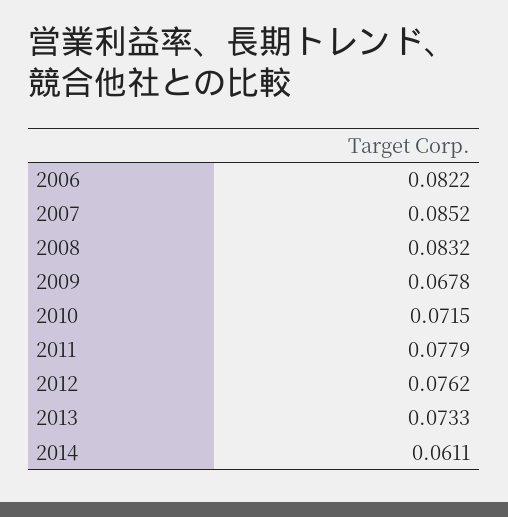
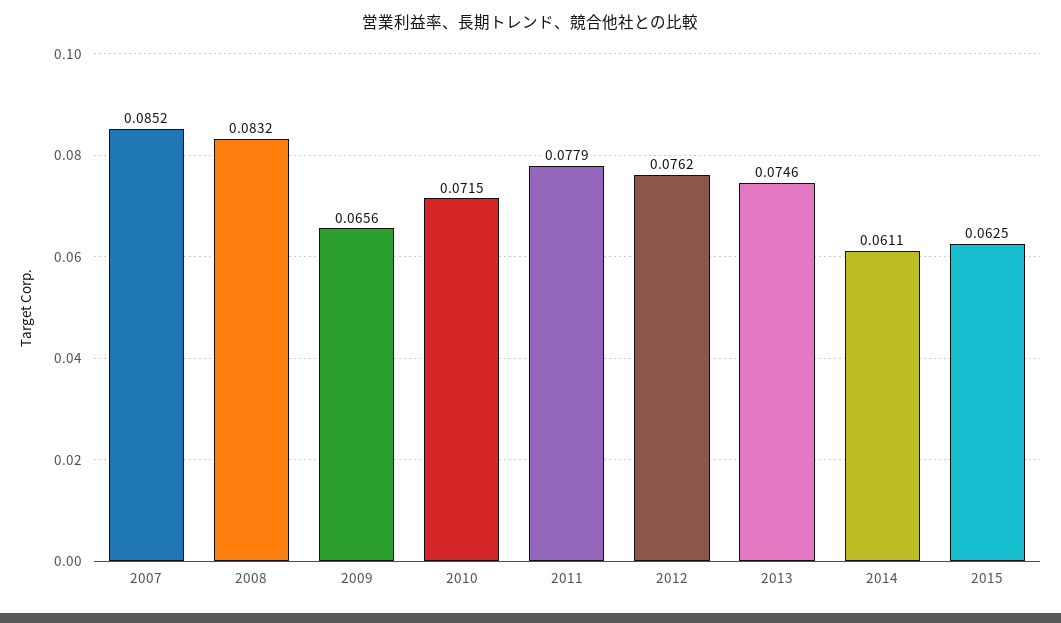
2006: 0.0822 -> none
2009: 0.0678 -> 0.0656
2013: 0.0733 -> 0.0746
2015: none -> 0.0625

